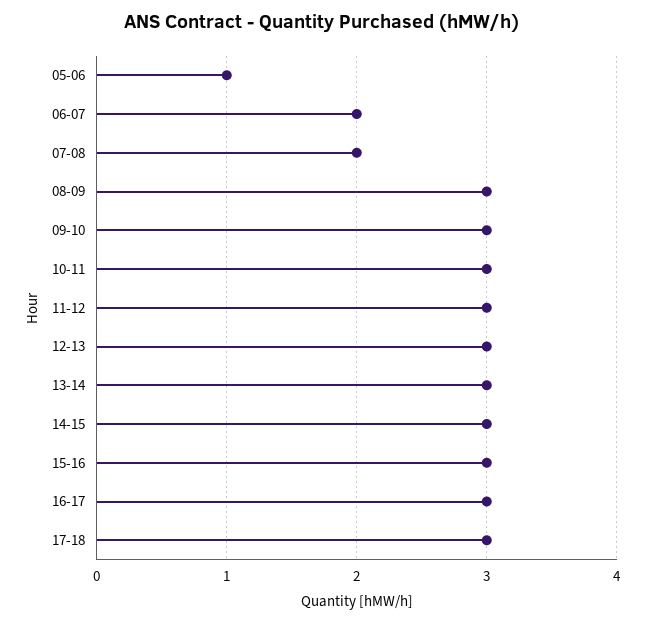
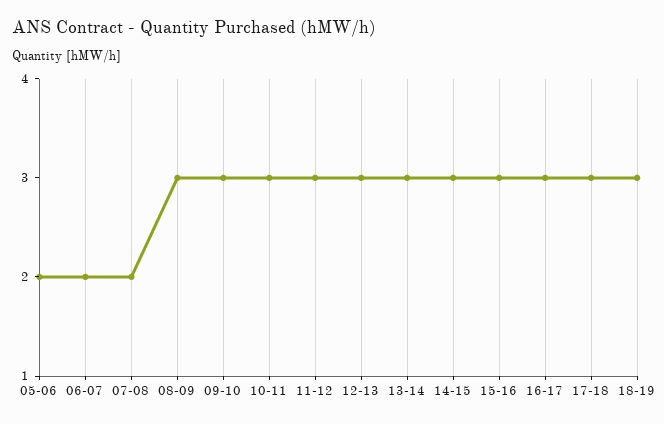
05-06: 1 -> 2
18-19: none -> 3

